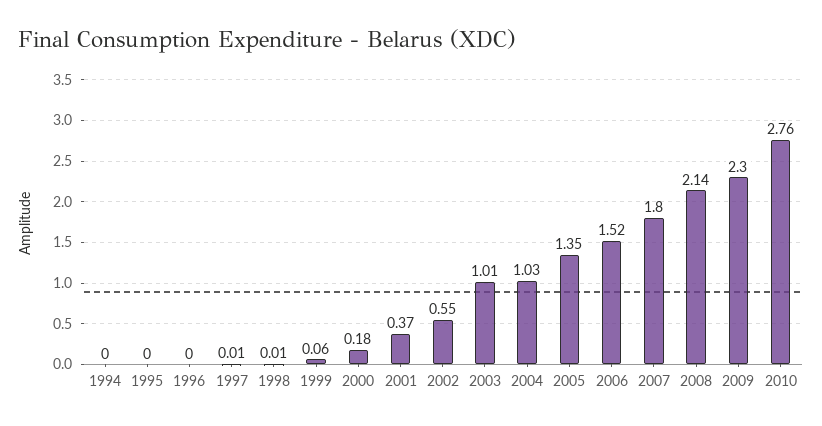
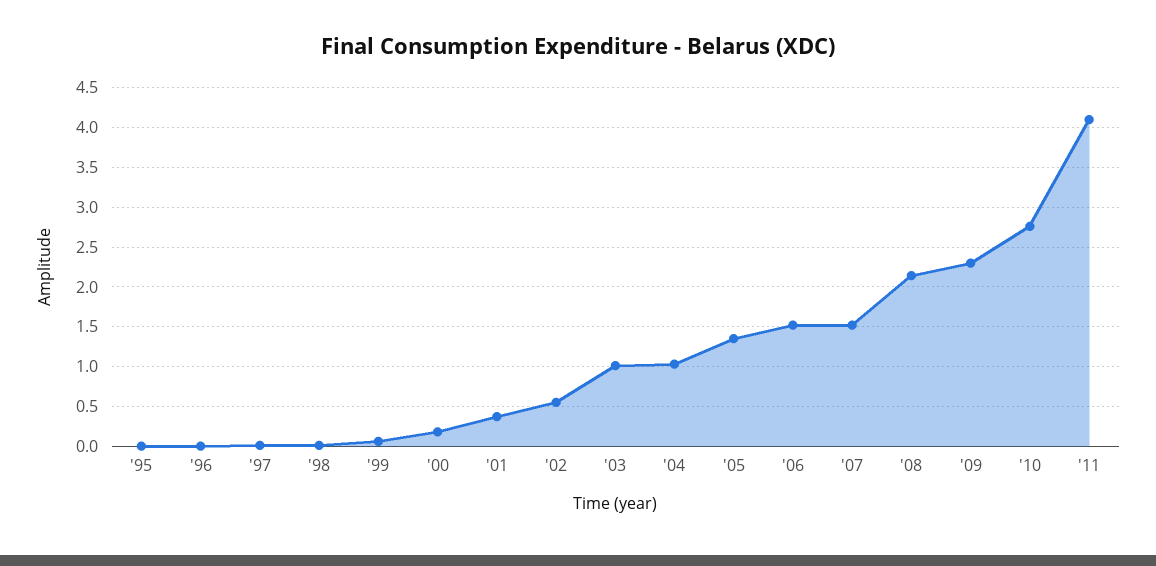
1994: 0 -> none
2007: 1.8 -> 1.5
'11: none -> 4.1

